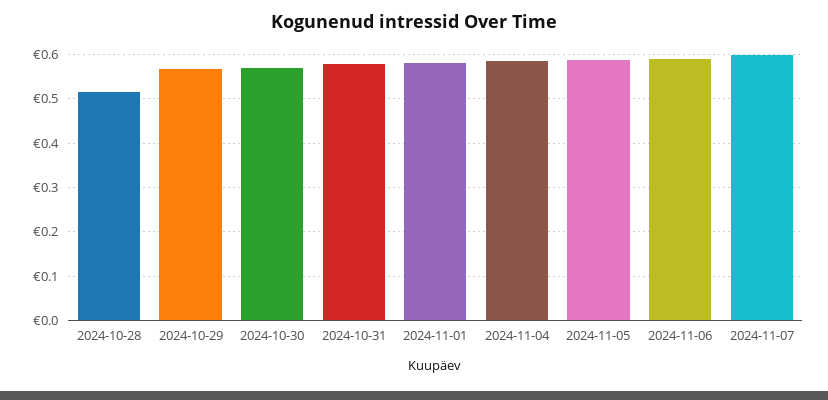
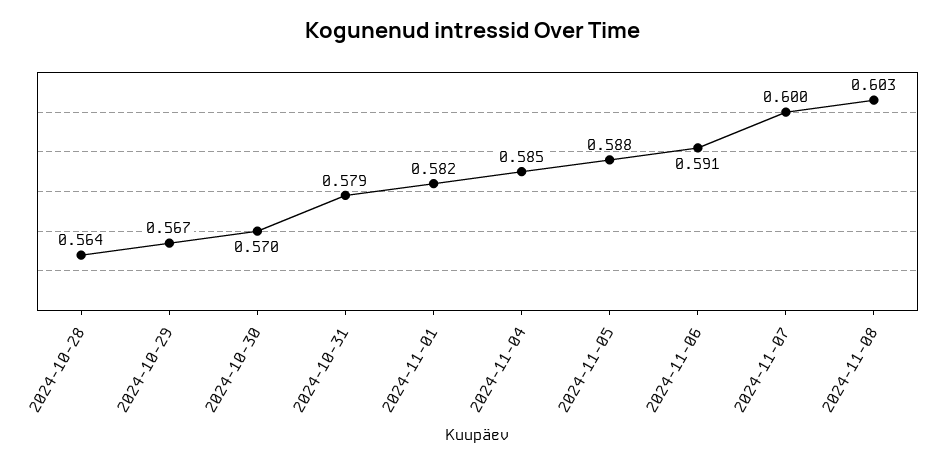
2024-10-28: 0.52 -> 0.564
2024-11-08: none -> 0.603

